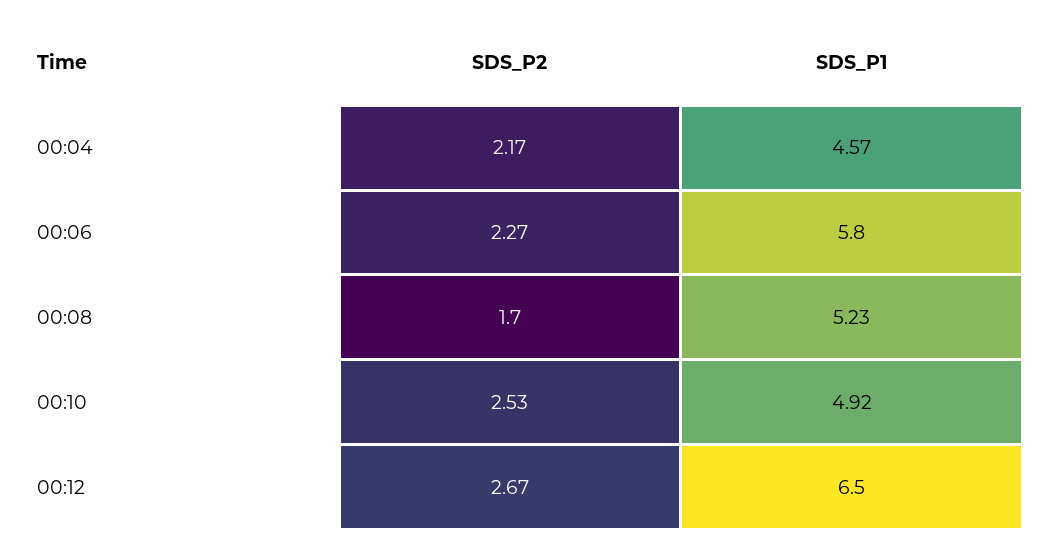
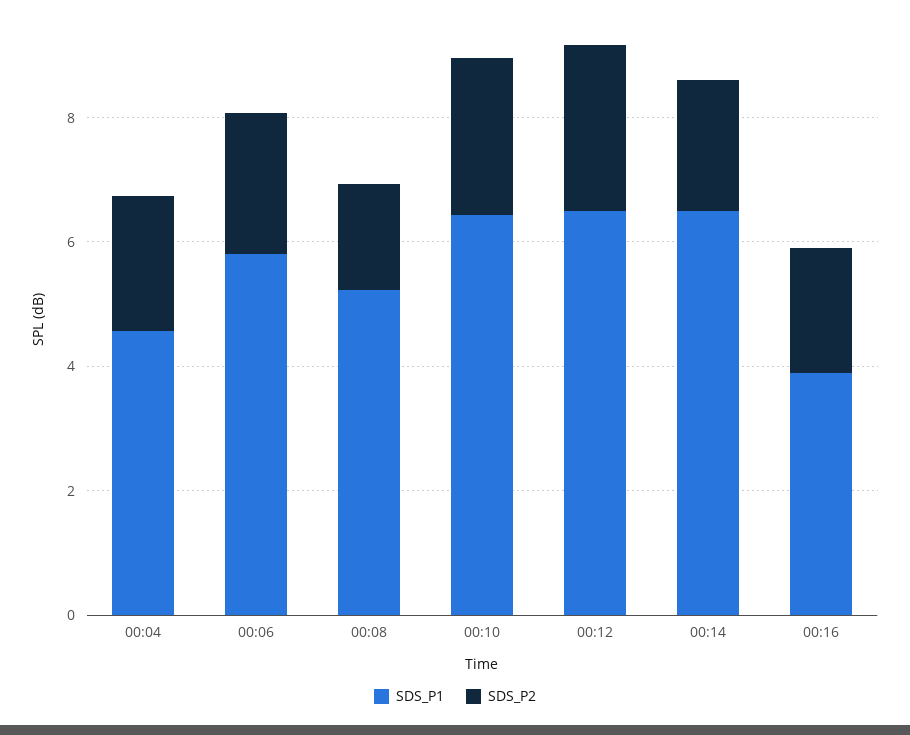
SDS_P1, 00:10: 4.92 -> 6.5
SDS_P1, 00:14: none -> 6.5
SDS_P2, 00:14: none -> 2
SDS_P1, 00:16: none -> 4
SDS_P2, 00:16: none -> 2

